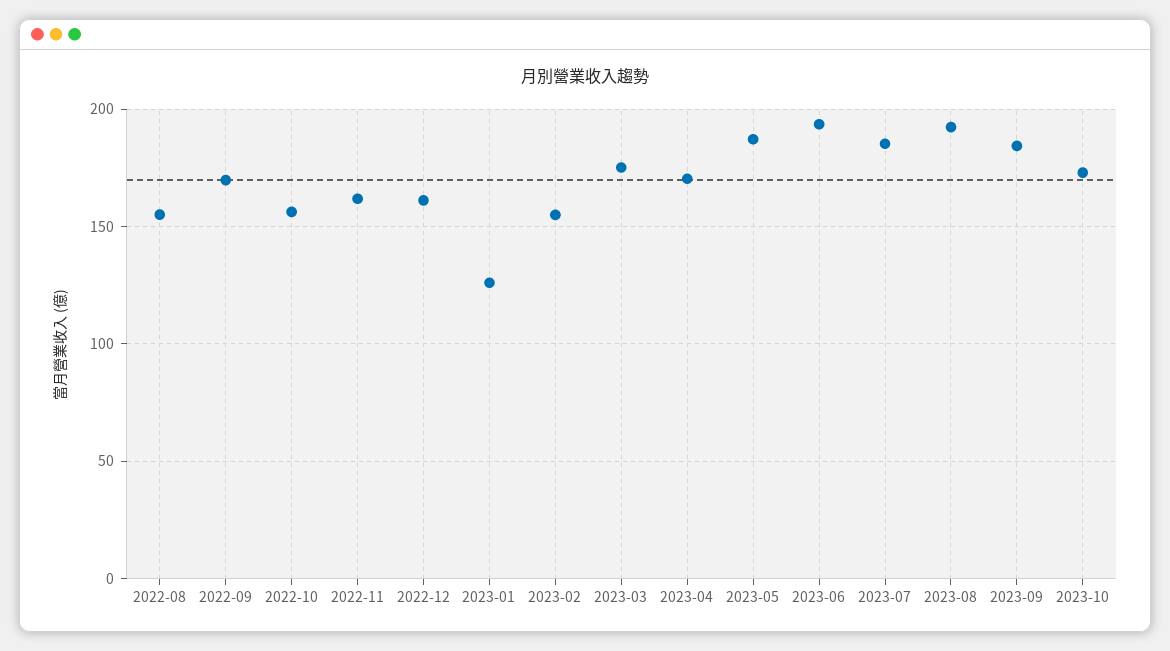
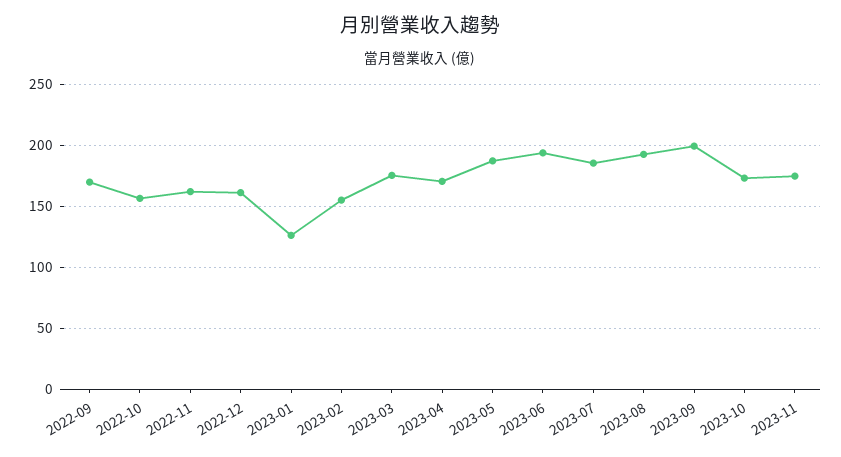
2022-08: 155 -> none
2023-09: 185 -> 200
2023-11: none -> 175

